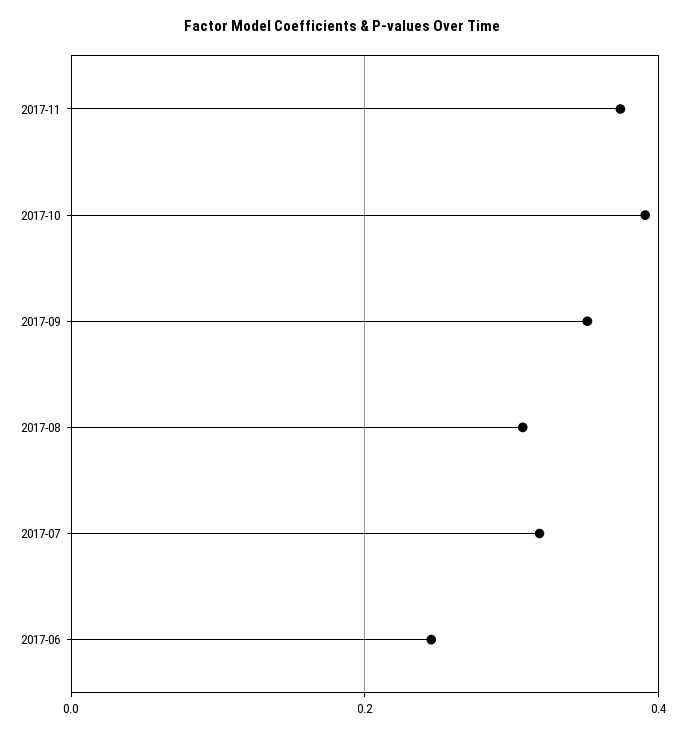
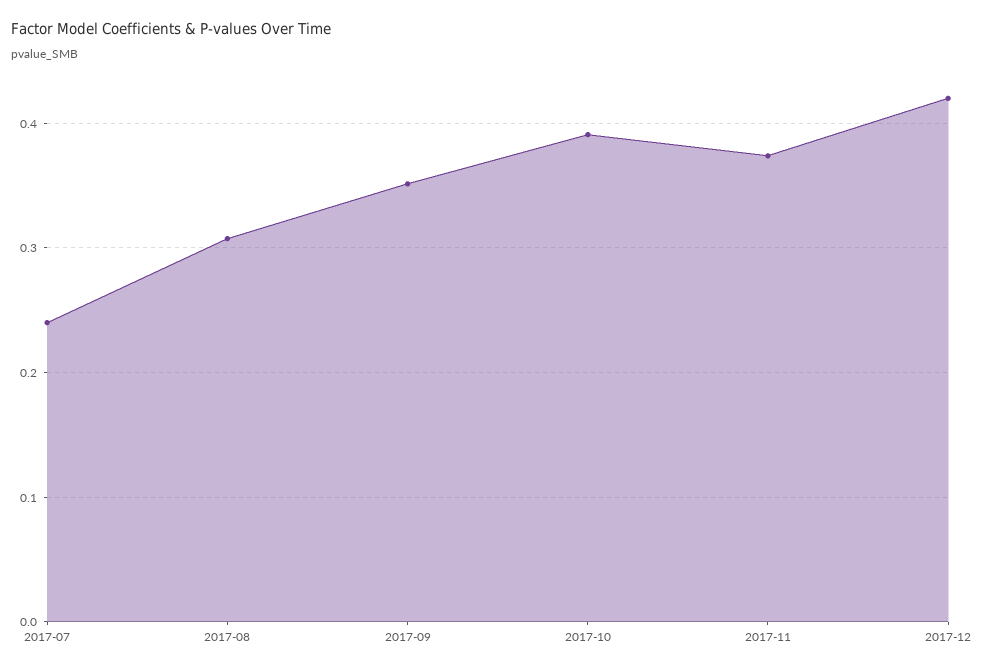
2017-07: 0.32 -> 0.24
2017-06: 0.24 -> none
2017-12: none -> 0.42

